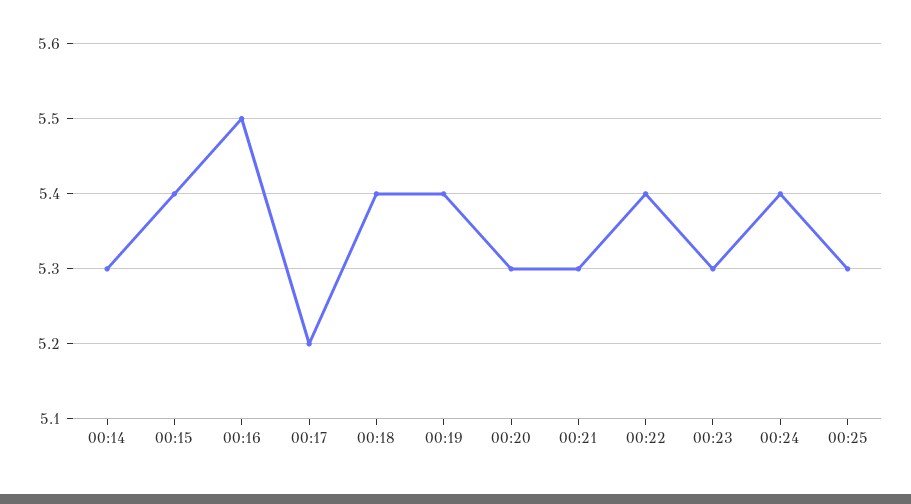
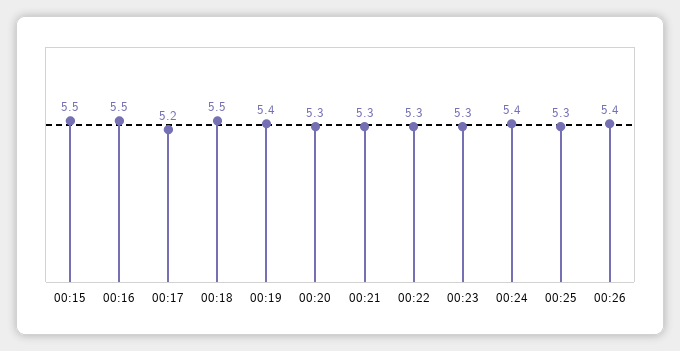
00:14: 5.3 -> none
00:15: 5.4 -> 5.5
00:18: 5.4 -> 5.5
00:22: 5.4 -> 5.3
00:26: none -> 5.4

